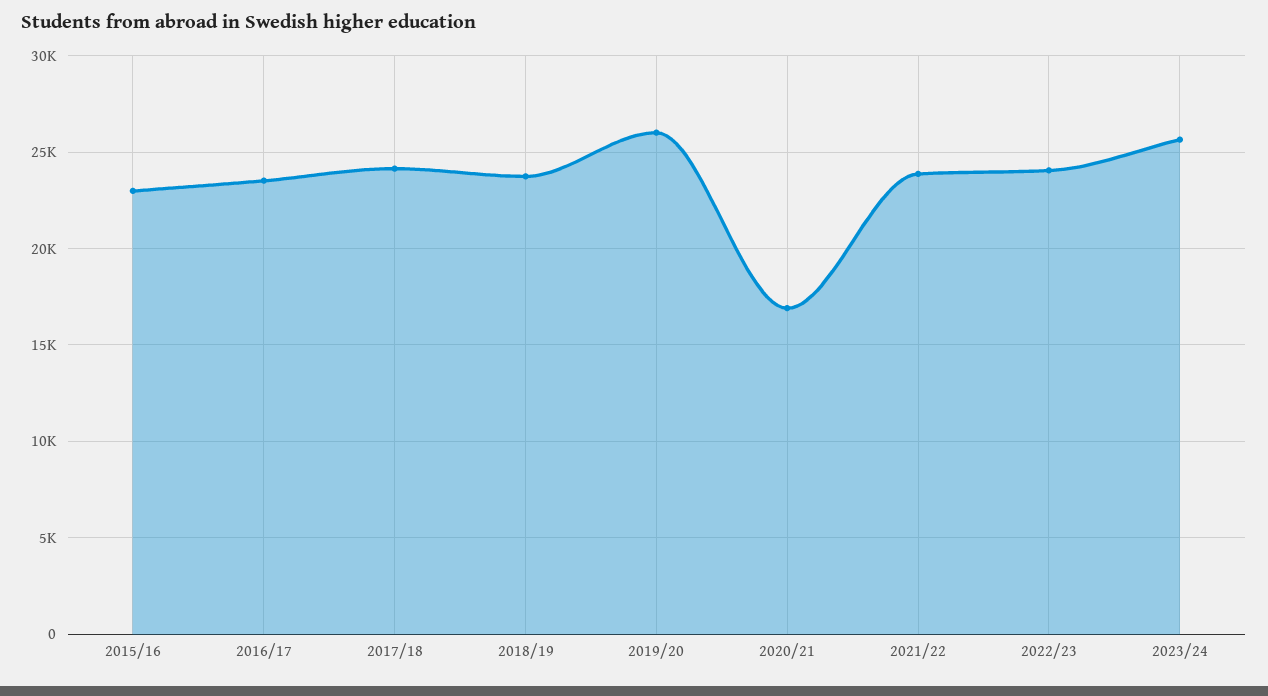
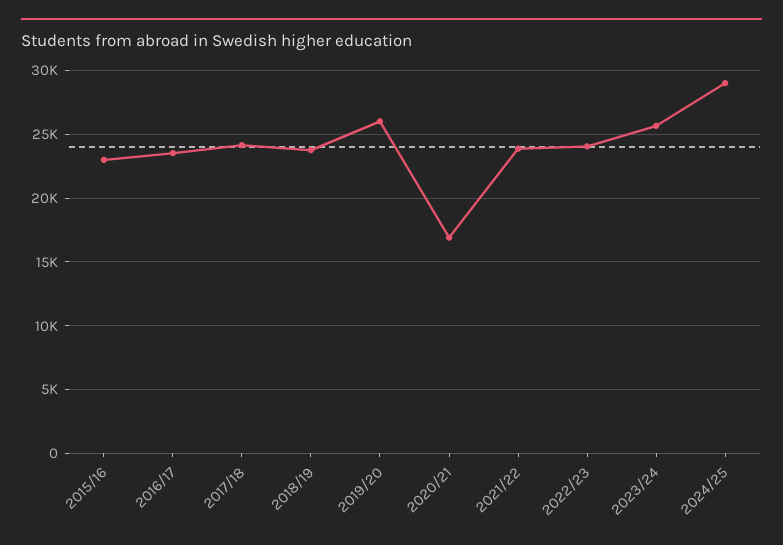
2024/25: none -> 29000

